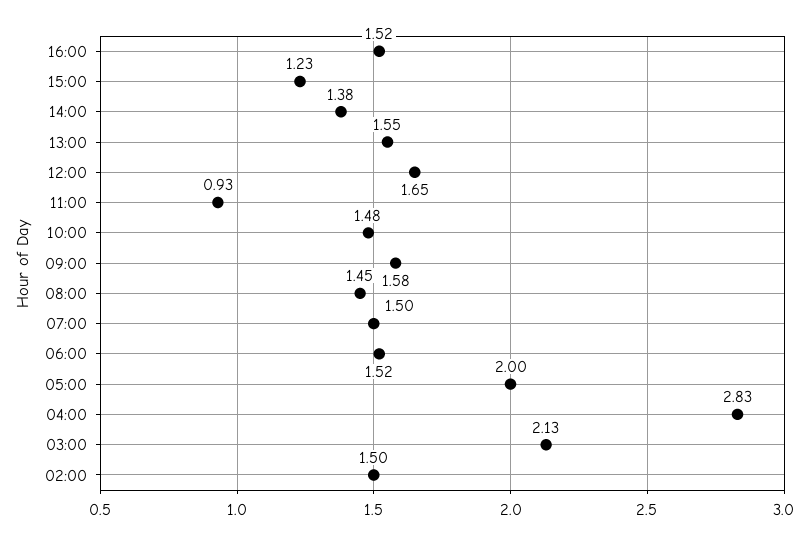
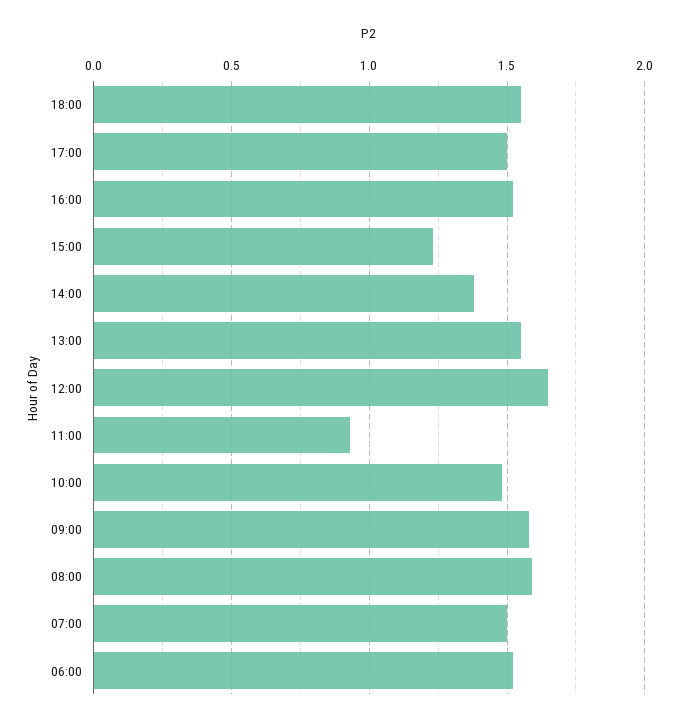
08:00: 1.45 -> 1.6
05:00: 2 -> none
04:00: 2.83 -> none
03:00: 2.13 -> none
02:00: 1.5 -> none
18:00: none -> 1.55
17:00: none -> 1.5

